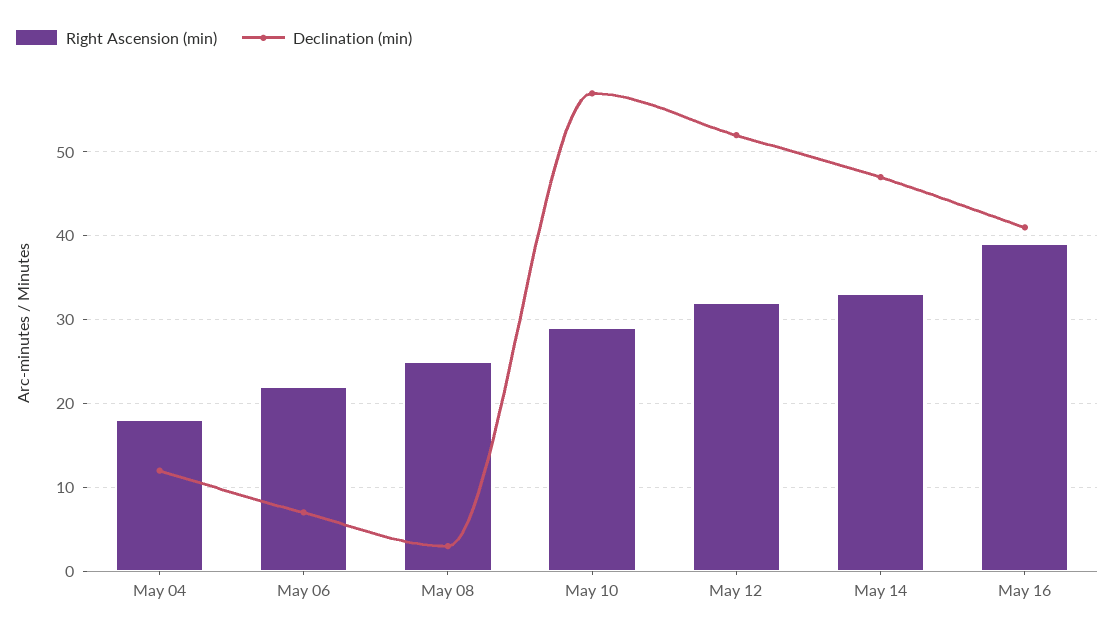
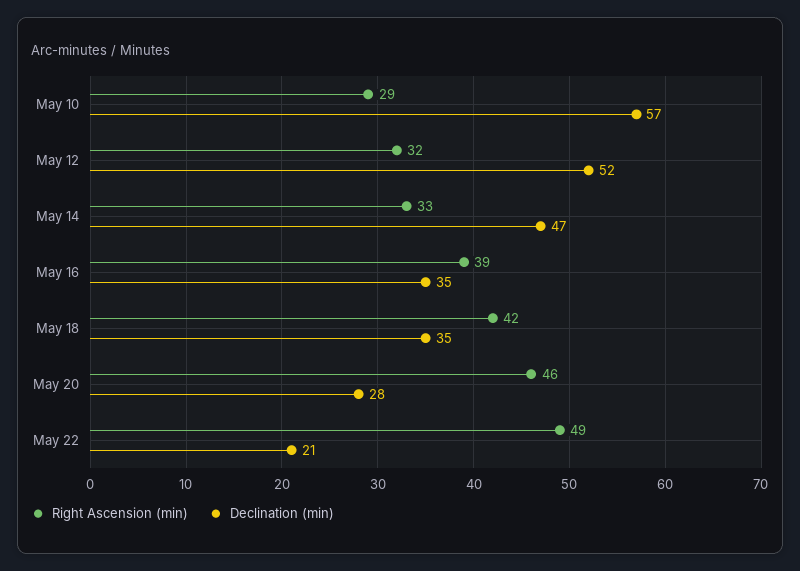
Right Ascension (min), May 04: 18 -> none
Declination (min), May 04: 12 -> none
Right Ascension (min), May 06: 22 -> none
Declination (min), May 06: 7 -> none
Right Ascension (min), May 08: 25 -> none
Declination (min), May 08: 3 -> none
Declination (min), May 16: 41 -> 35
Right Ascension (min), May 18: none -> 42
Declination (min), May 18: none -> 35
Right Ascension (min), May 20: none -> 46
Declination (min), May 20: none -> 28
Right Ascension (min), May 22: none -> 49
Declination (min), May 22: none -> 21

